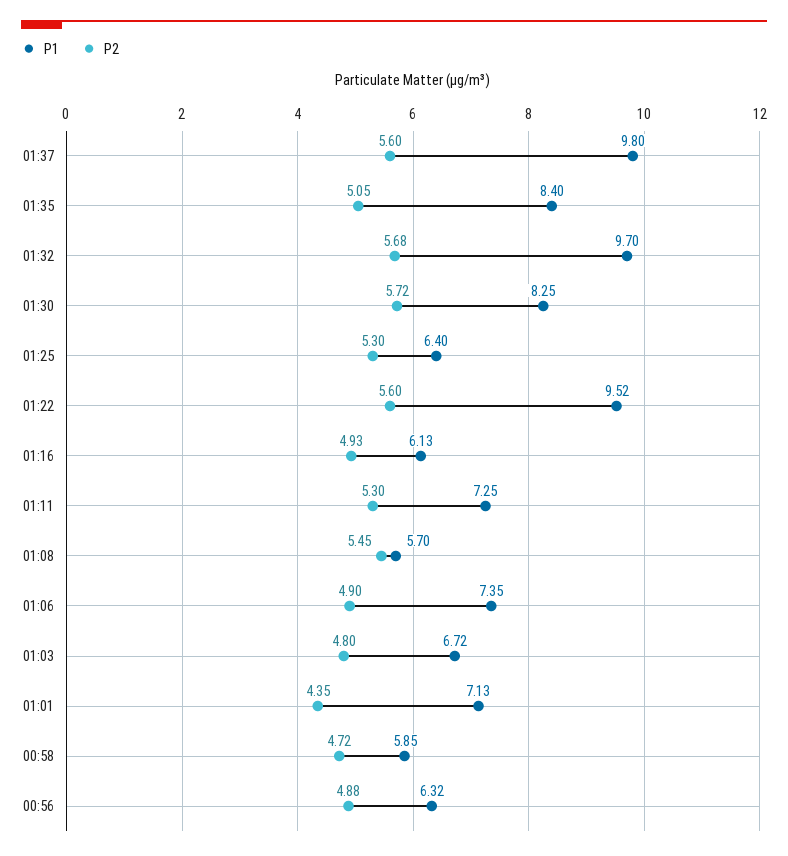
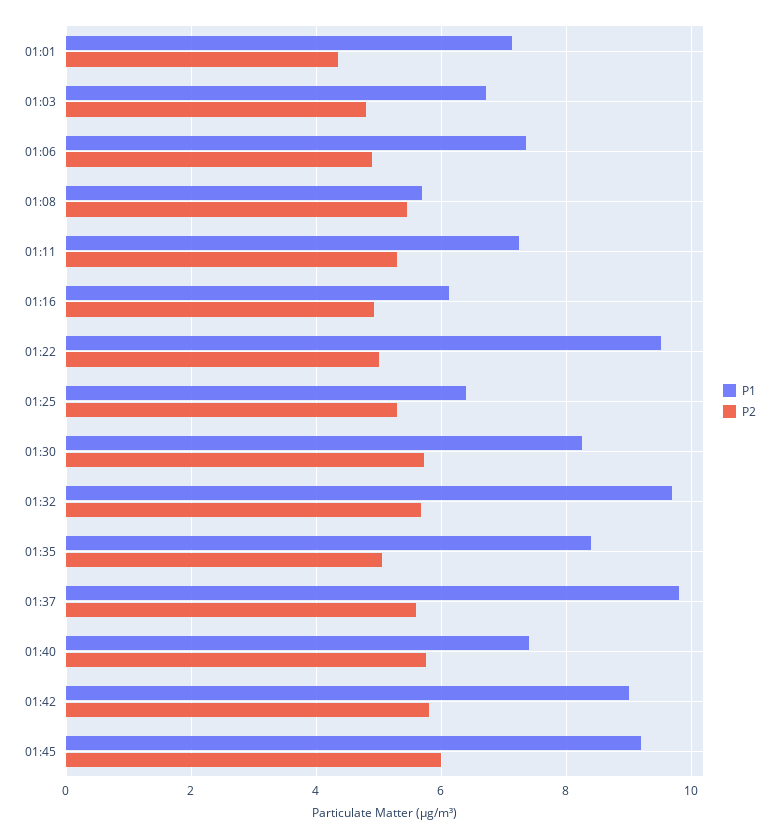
P2, 01:22: 5.6 -> 5
P1, 00:58: 5.85 -> none
P2, 00:58: 4.72 -> none
P1, 00:56: 6.32 -> none
P2, 00:56: 4.88 -> none
P1, 01:40: none -> 7.4
P2, 01:40: none -> 5.8
P1, 01:42: none -> 9
P2, 01:42: none -> 5.8
P1, 01:45: none -> 9.2
P2, 01:45: none -> 6

